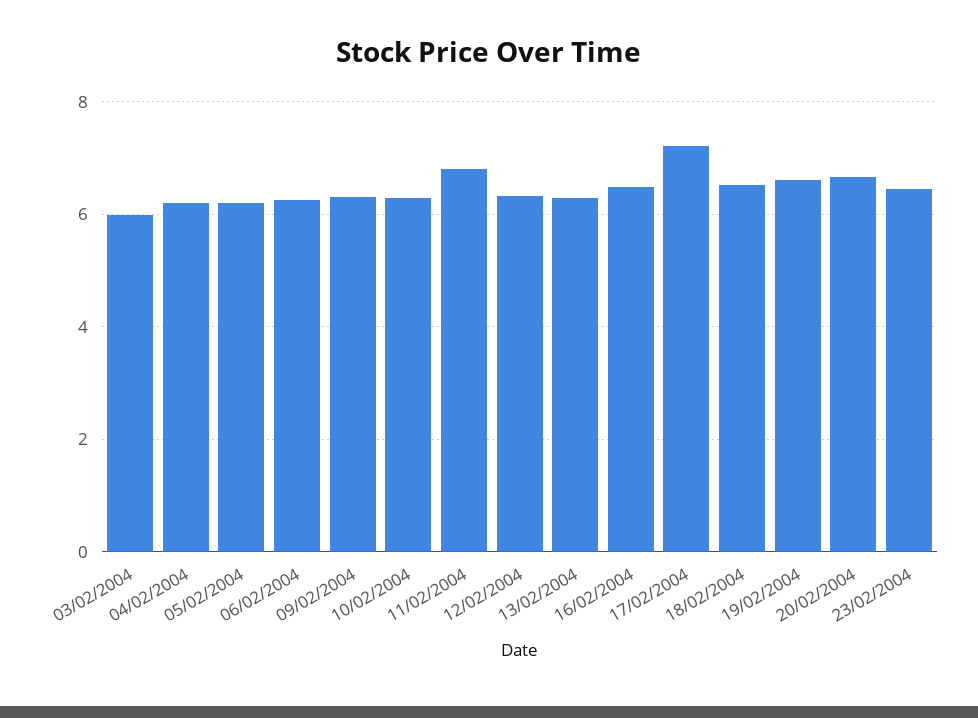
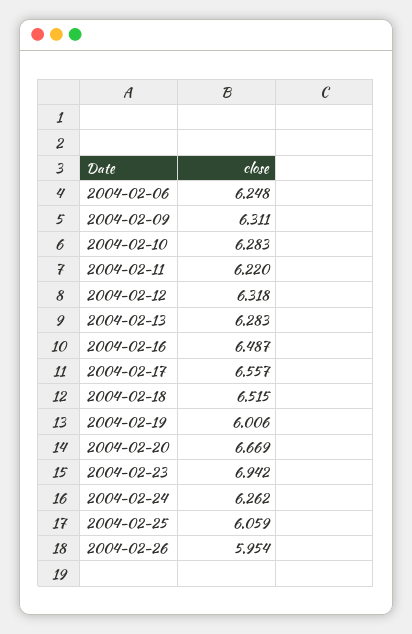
03/02/2004: 6 -> none
04/02/2004: 6.2 -> none
05/02/2004: 6.2 -> none
11/02/2004: 6.8 -> 6.22
17/02/2004: 7.2 -> 6.557
19/02/2004: 6.6 -> 6.006
23/02/2004: 6.4 -> 6.942
2004-02-24: none -> 6.262
2004-02-25: none -> 6.059
2004-02-26: none -> 5.954

